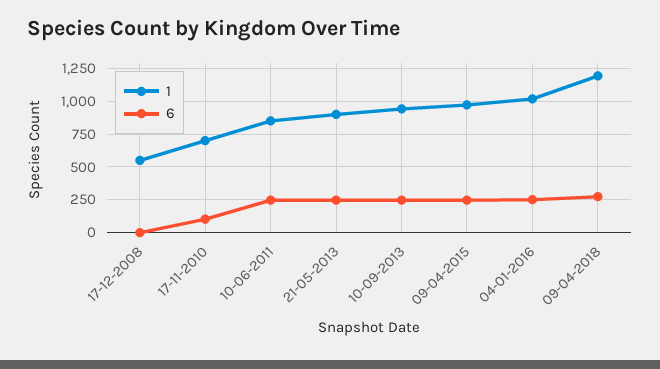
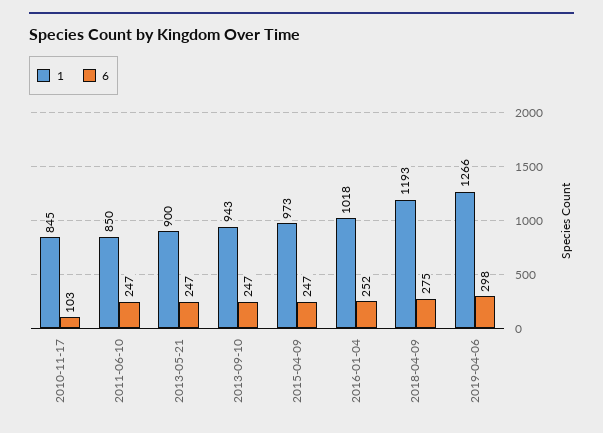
1, 17-12-2008: 550 -> none
6, 17-12-2008: 0 -> none
1, 17-11-2010: 700 -> 845
1, 2019-04-06: none -> 1266
6, 2019-04-06: none -> 298

